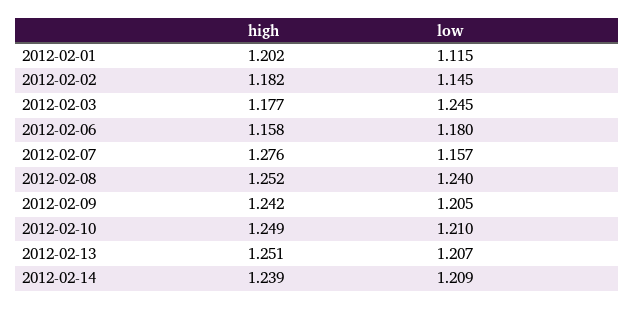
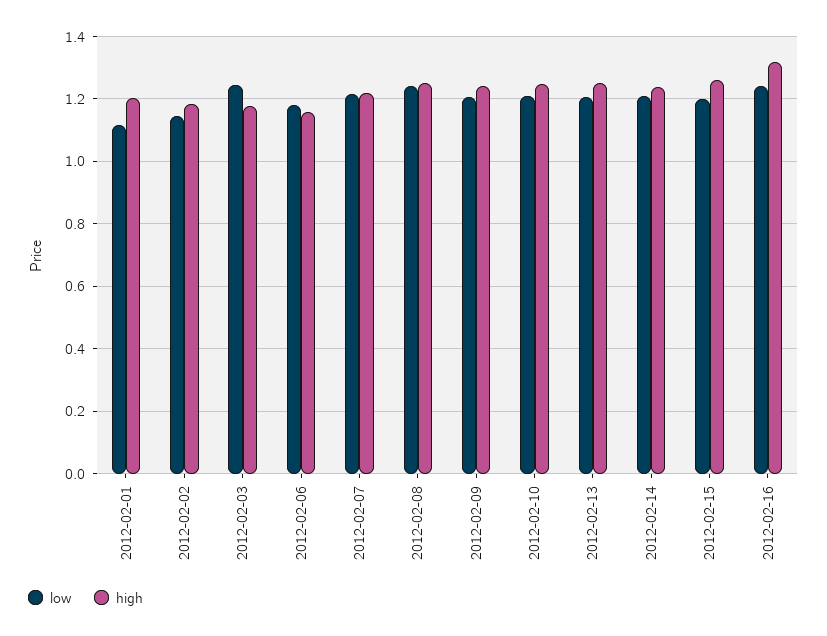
high, 2012-02-07: 1.276 -> 1.22
low, 2012-02-07: 1.157 -> 1.22
low, 2012-02-15: none -> 1.2
high, 2012-02-15: none -> 1.26
low, 2012-02-16: none -> 1.24
high, 2012-02-16: none -> 1.32

